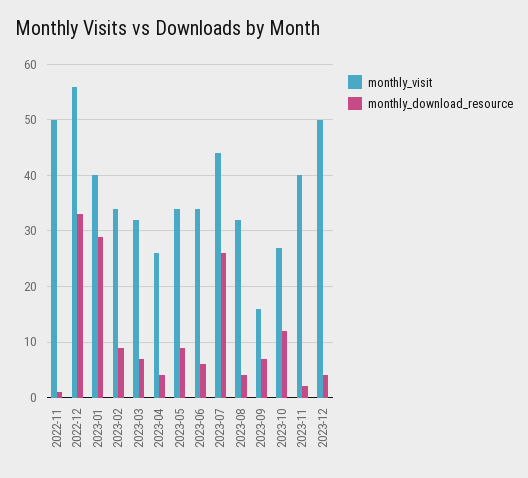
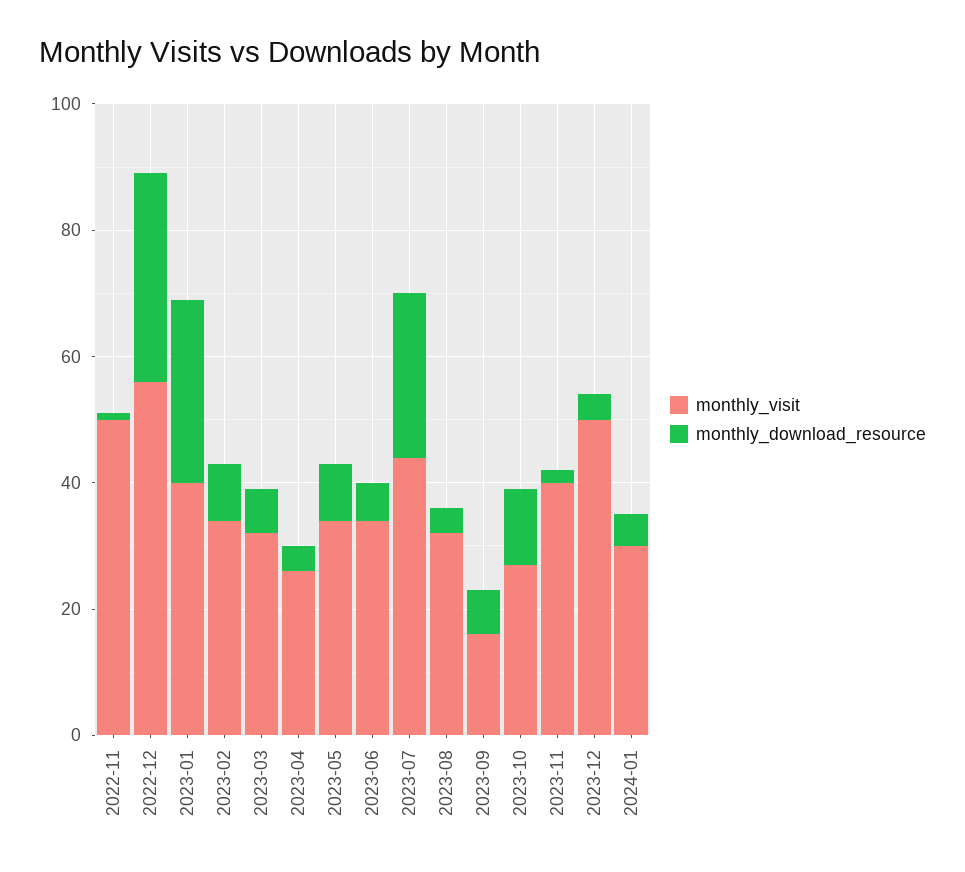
monthly_visit, 2024-01: none -> 30
monthly_download_resource, 2024-01: none -> 5

